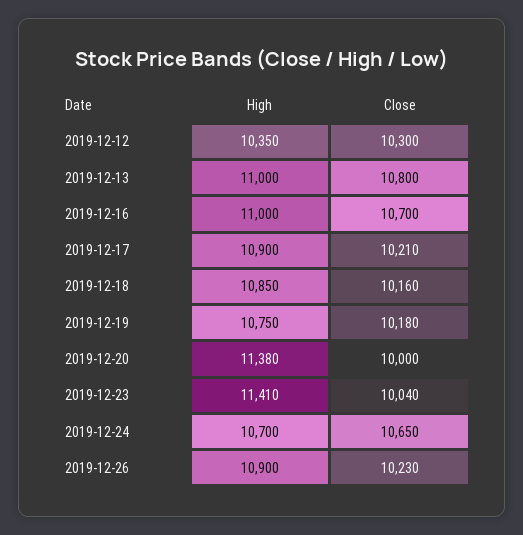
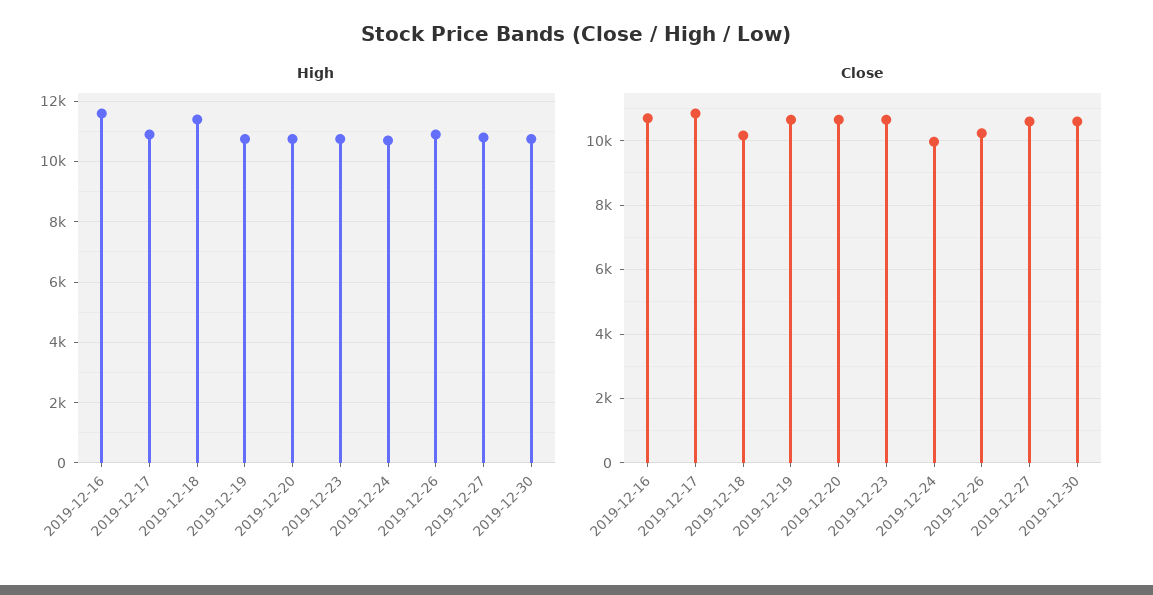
High, 2019-12-12: 10350 -> none
Close, 2019-12-12: 10300 -> none
High, 2019-12-13: 11000 -> none
Close, 2019-12-13: 10800 -> none
High, 2019-12-16: 11000 -> 11600
Close, 2019-12-17: 10210 -> 10800
High, 2019-12-18: 10850 -> 11400
Close, 2019-12-19: 10180 -> 10600
High, 2019-12-20: 11380 -> 10800
Close, 2019-12-20: 10000 -> 10600
High, 2019-12-23: 11410 -> 10800
Close, 2019-12-23: 10040 -> 10600
Close, 2019-12-24: 10650 -> 10000
High, 2019-12-27: none -> 10800
High, 2019-12-30: none -> 10800
Close, 2019-12-27: none -> 10600
Close, 2019-12-30: none -> 10600

